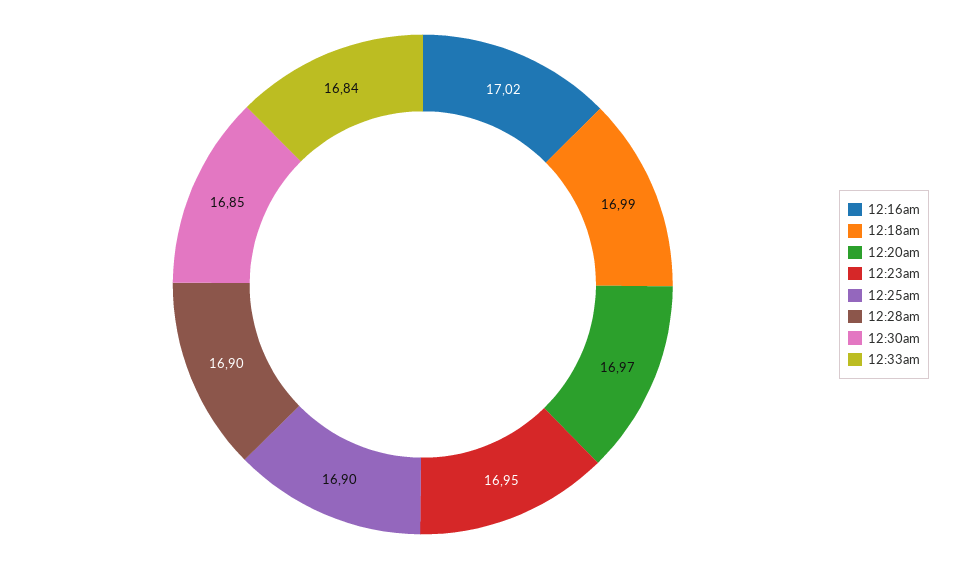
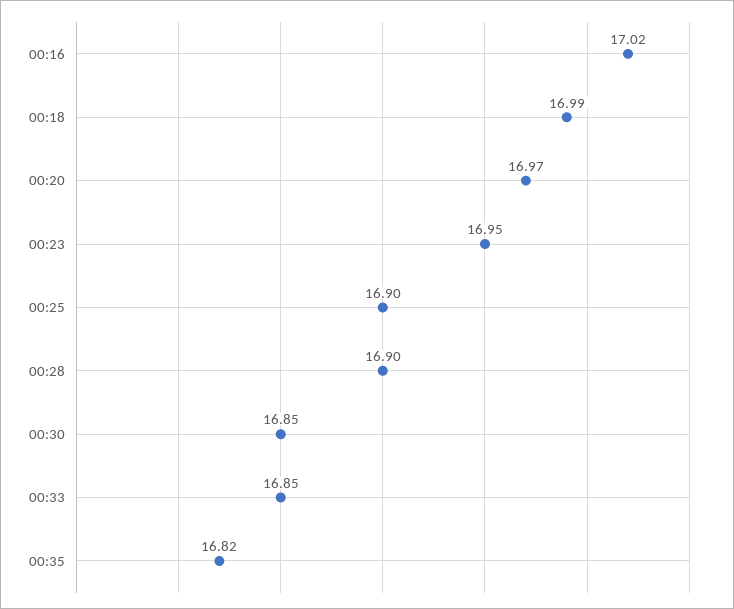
12:33am: 16.84 -> 16.85
00:35: none -> 16.82

